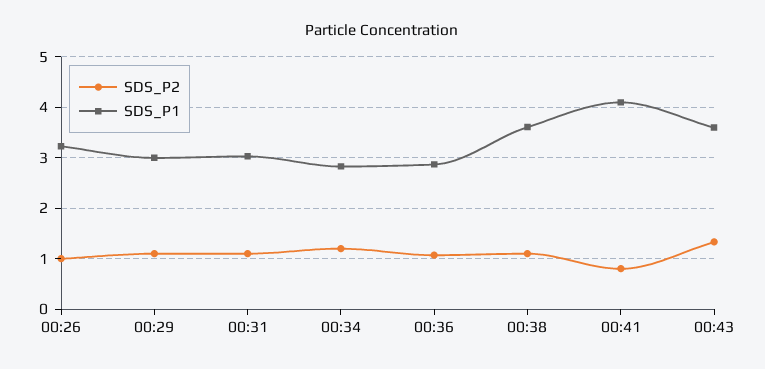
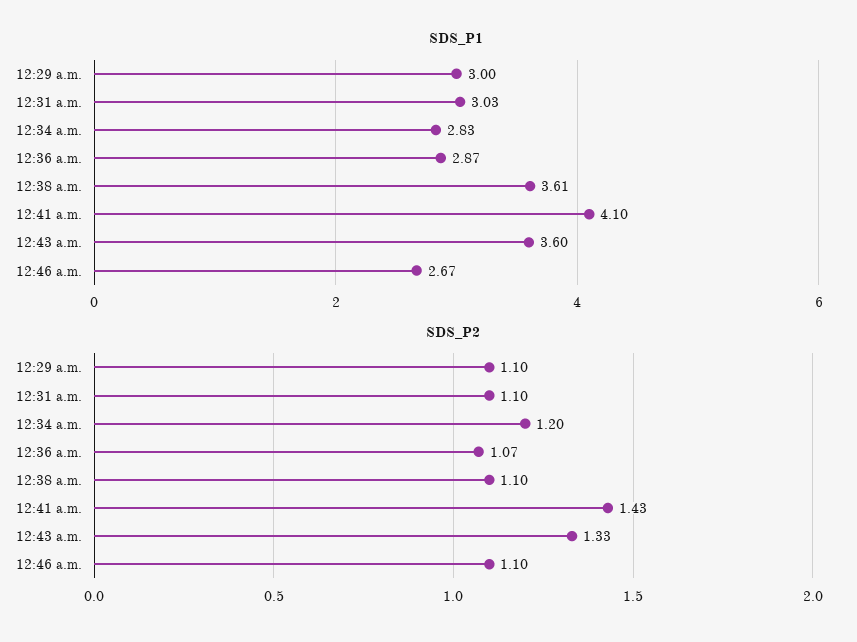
SDS_P2, 00:26: 1 -> none
SDS_P1, 00:26: 3.2 -> none
SDS_P2, 00:41: 0.8 -> 1.43
SDS_P1, 12:46 a.m.: none -> 2.67
SDS_P2, 12:46 a.m.: none -> 1.1

